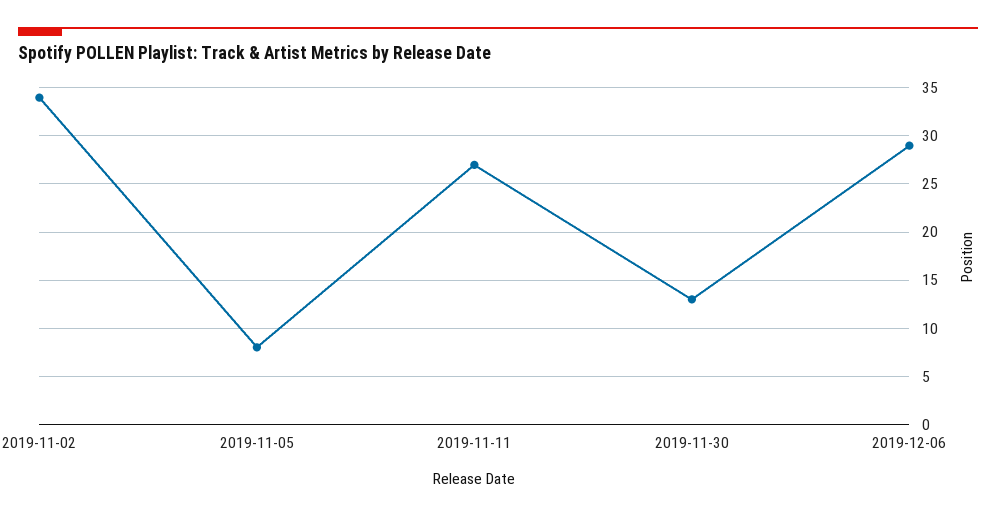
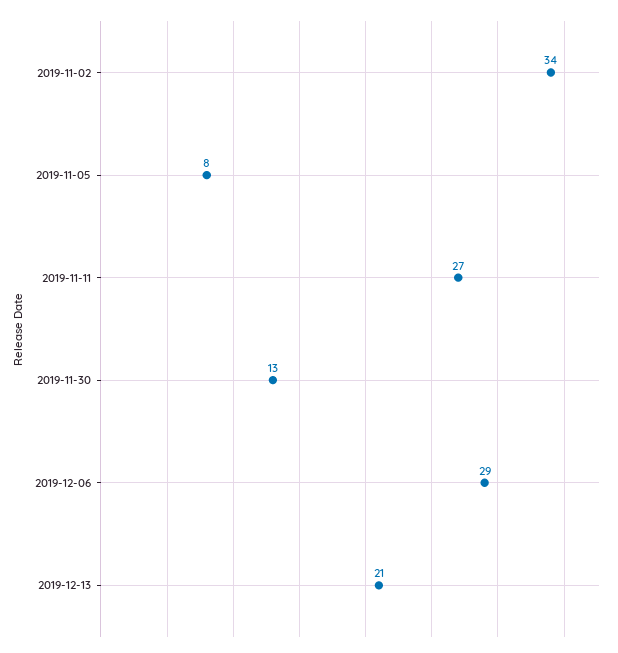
2019-12-13: none -> 21

